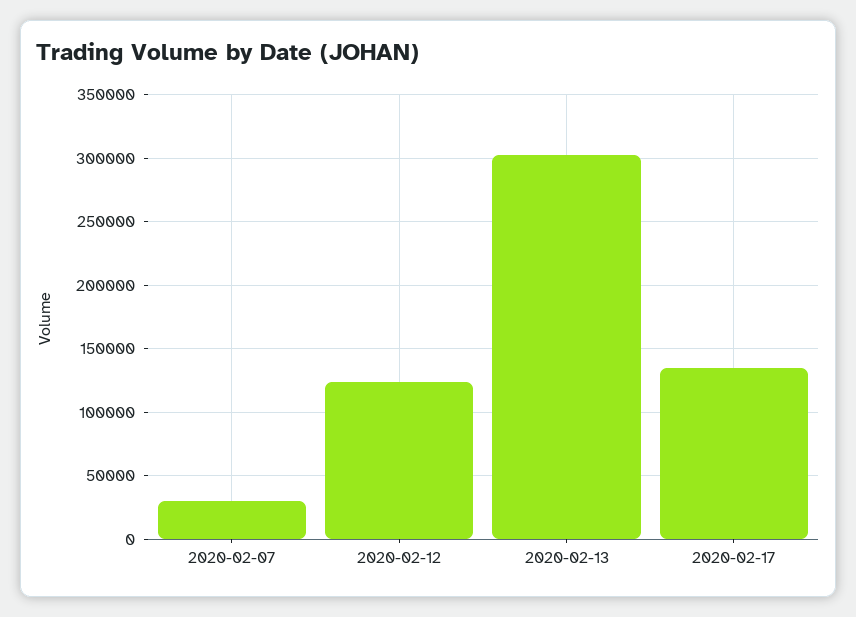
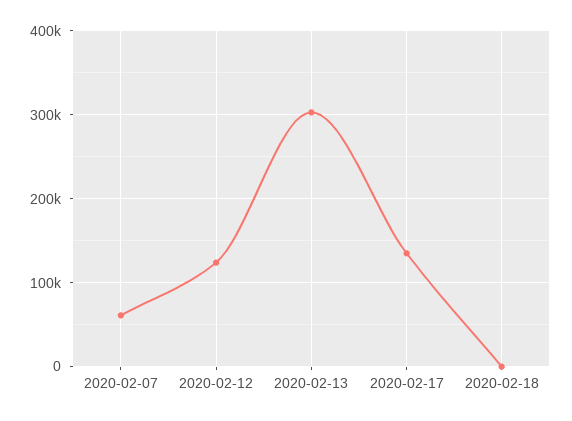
2020-02-07: 30000 -> 60000
2020-02-18: none -> 0

